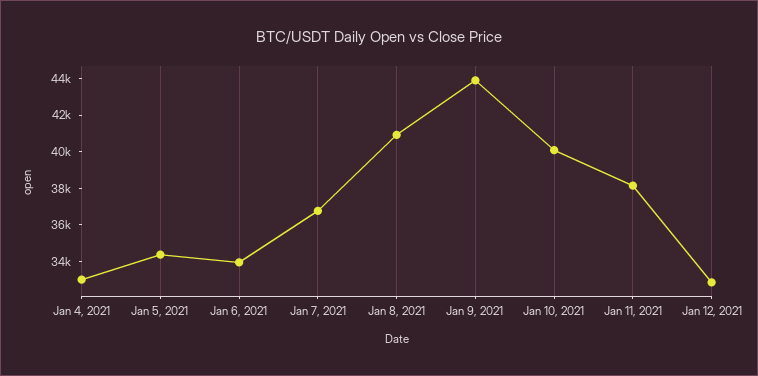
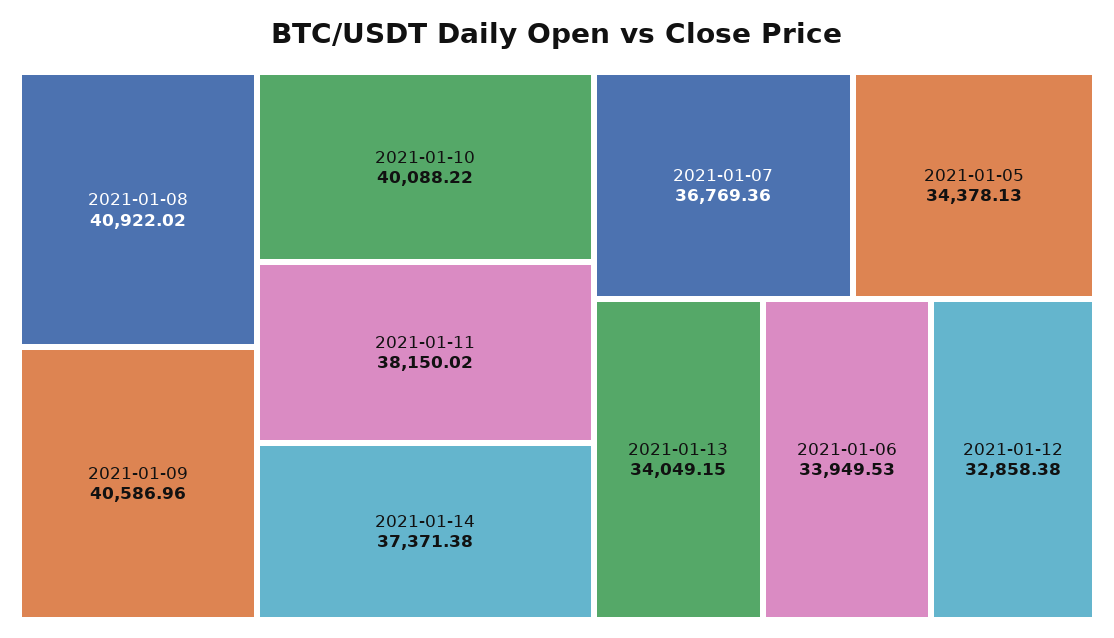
Jan 4, 2021: 33000 -> none
Jan 9, 2021: 44000 -> 40586.96
2021-01-14: none -> 37371.38
2021-01-13: none -> 34049.15

